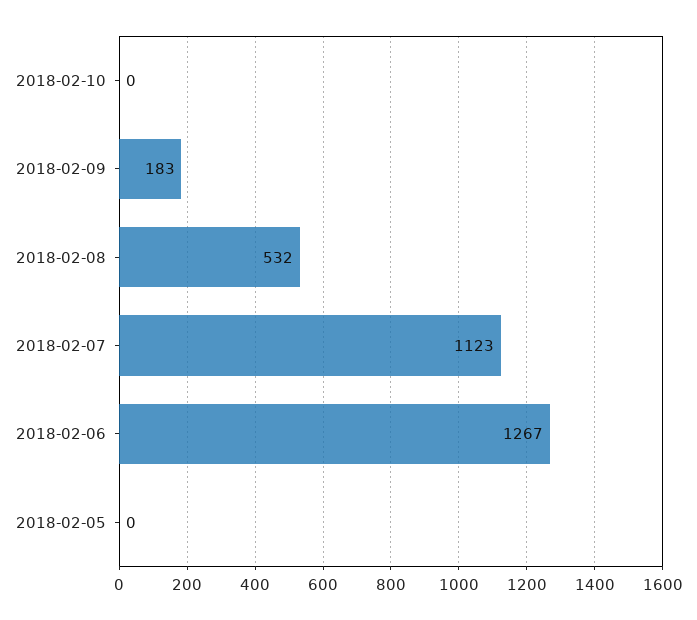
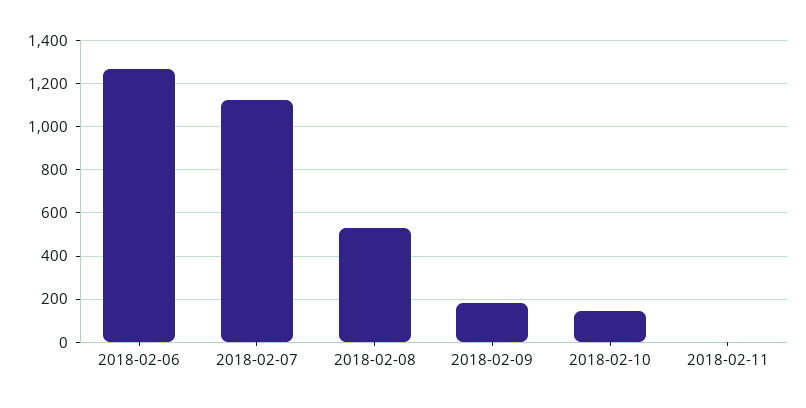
2018-02-10: 0 -> 150
2018-02-05: 0 -> none
2018-02-11: none -> 0

